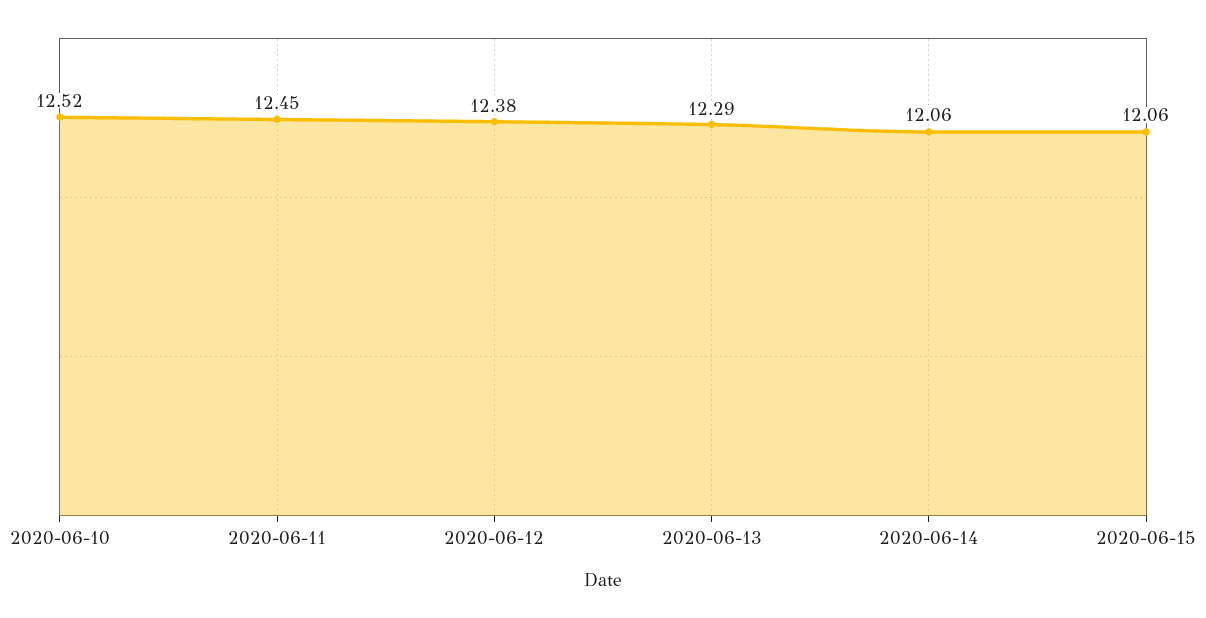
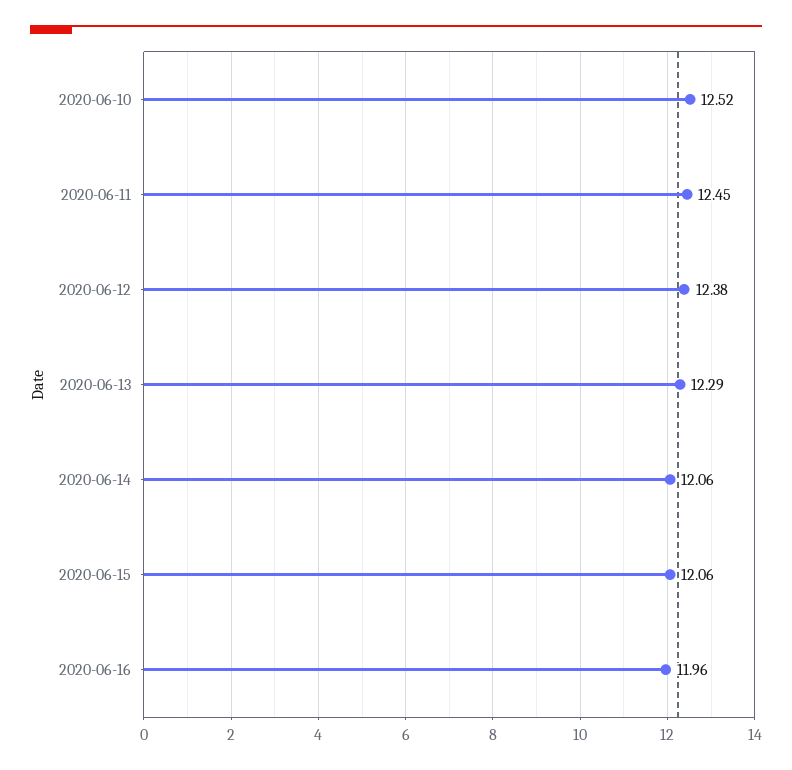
2020-06-16: none -> 11.96

